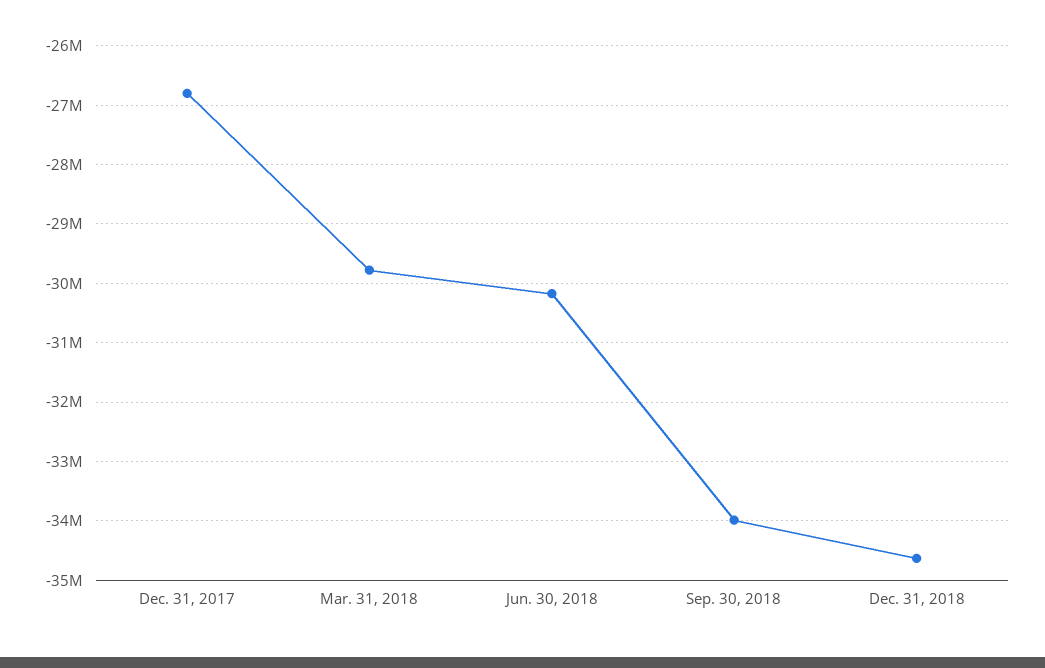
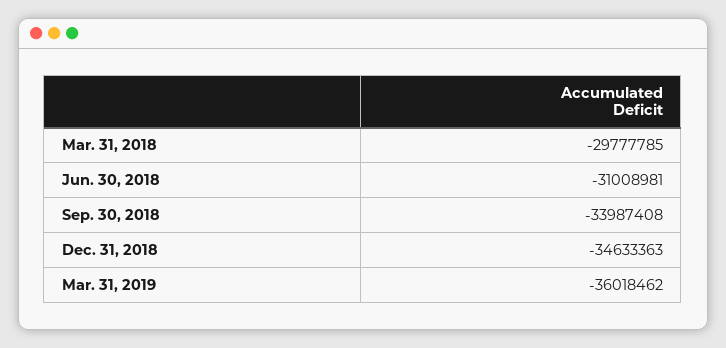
Dec. 31, 2017: -26800000 -> none
Jun. 30, 2018: -30200000 -> -31008981
Mar. 31, 2019: none -> -36018462

